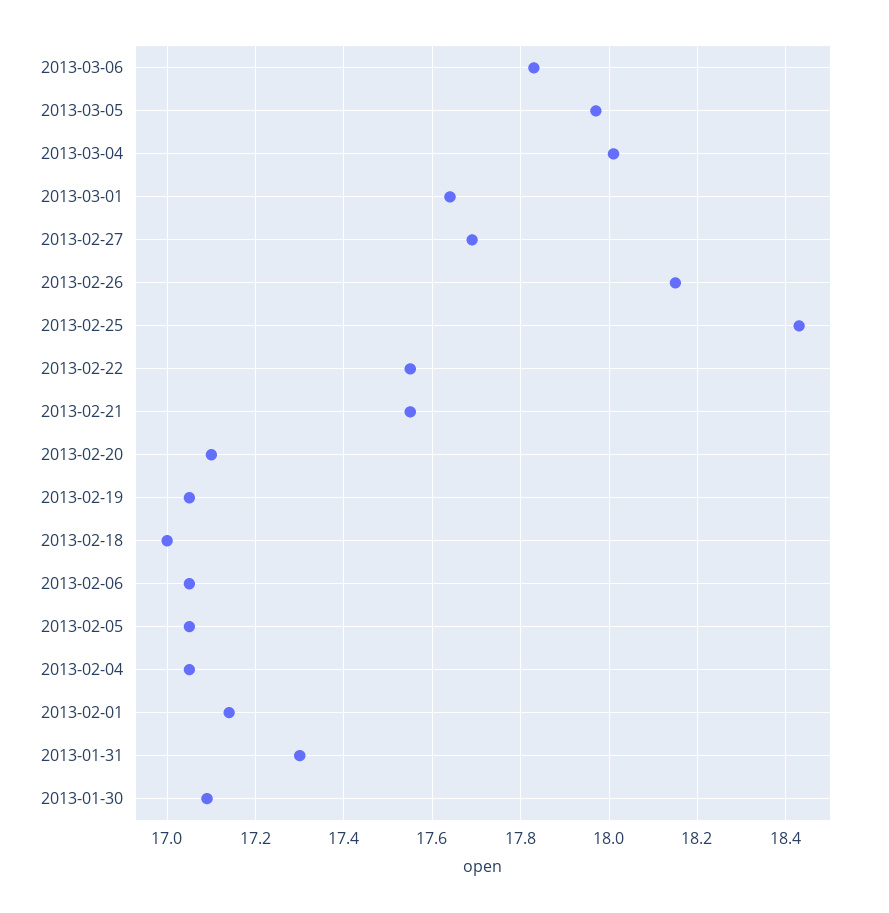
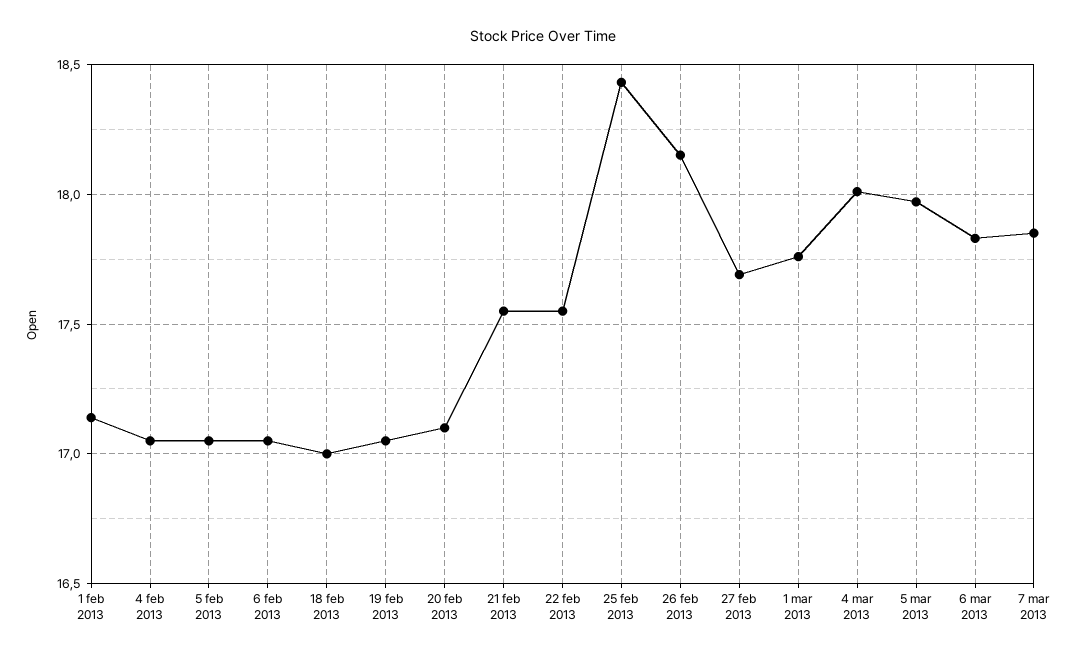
2013-03-01: 17.65 -> 17.75
2013-01-31: 17.3 -> none
2013-01-30: 17.1 -> none
7 mar 2013: none -> 17.85

